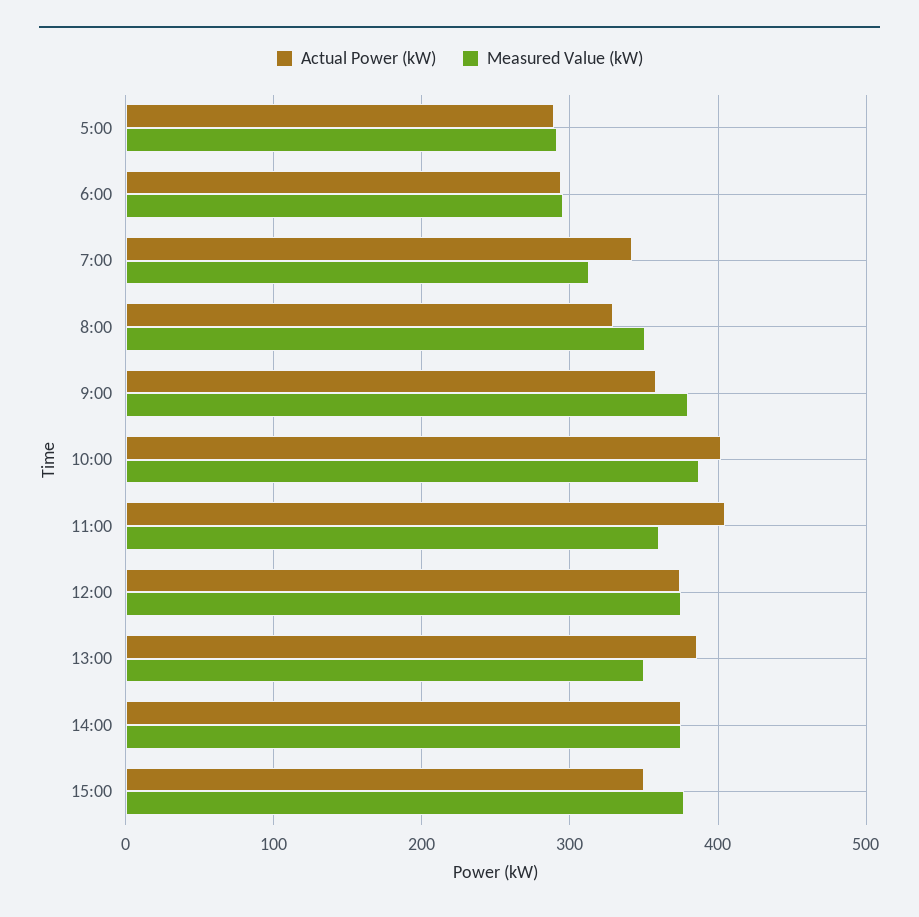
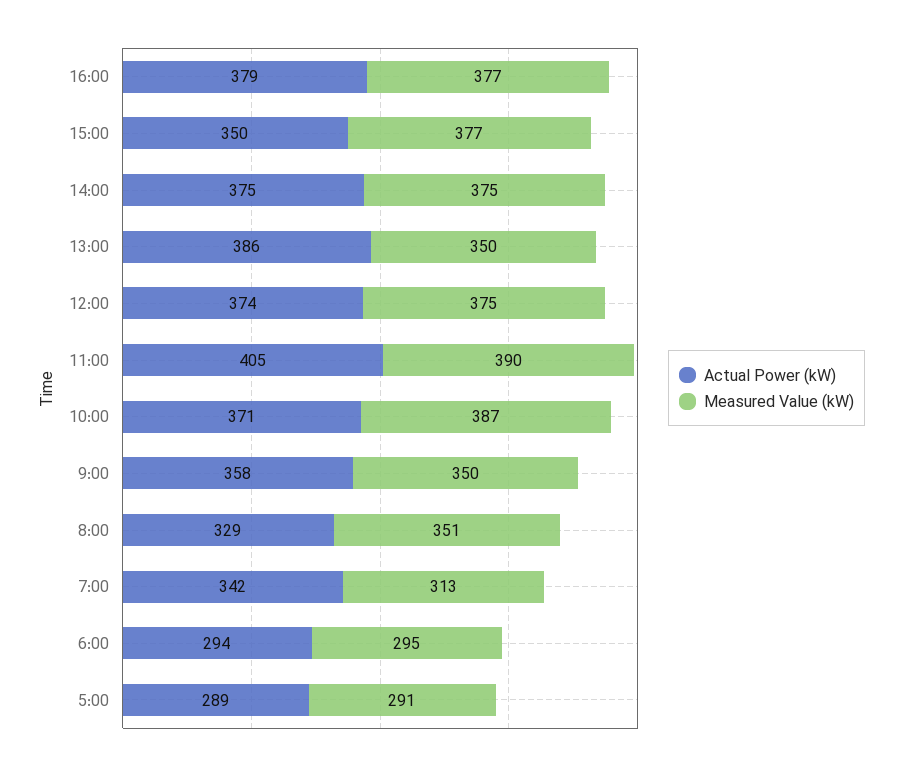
Measured Value (kW), 9:00: 380 -> 350
Actual Power (kW), 10:00: 400 -> 371
Measured Value (kW), 11:00: 360 -> 390
Actual Power (kW), 16:00: none -> 379
Measured Value (kW), 16:00: none -> 377

